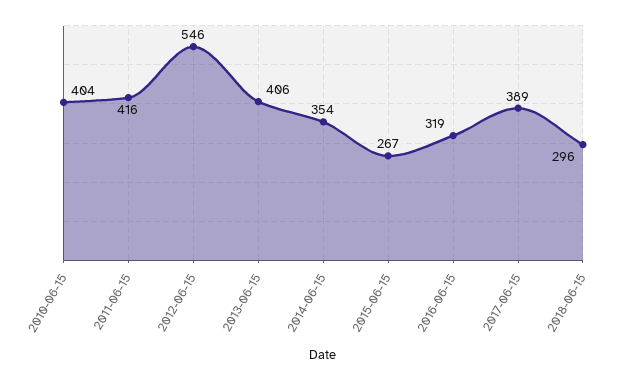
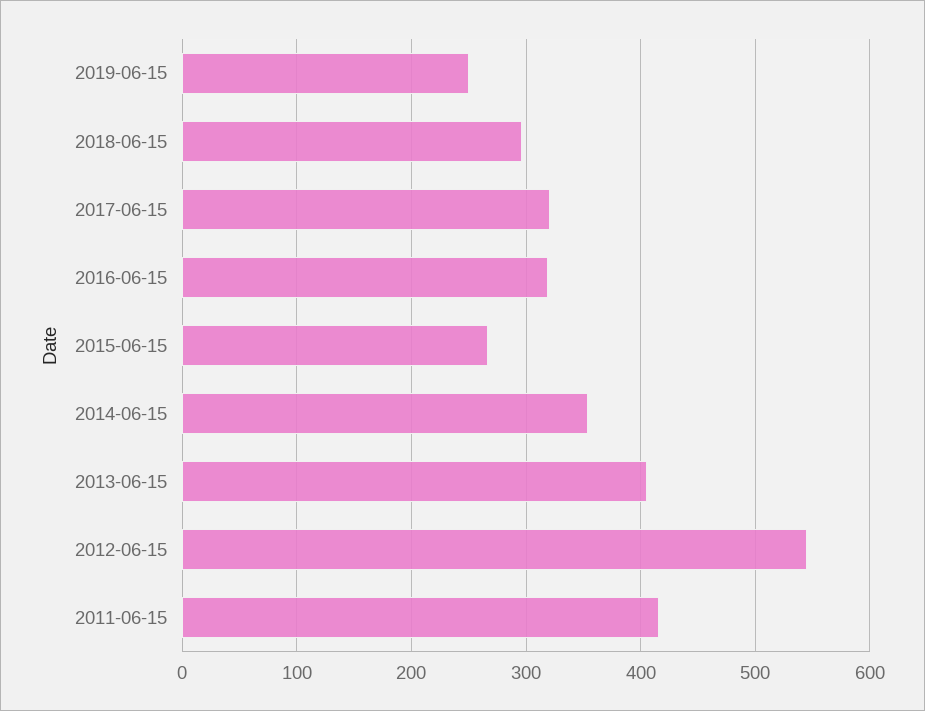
2010-06-15: 404 -> none
2017-06-15: 389 -> 320
2019-06-15: none -> 250

